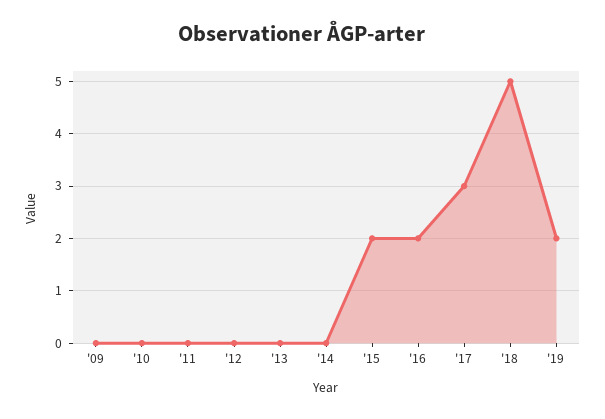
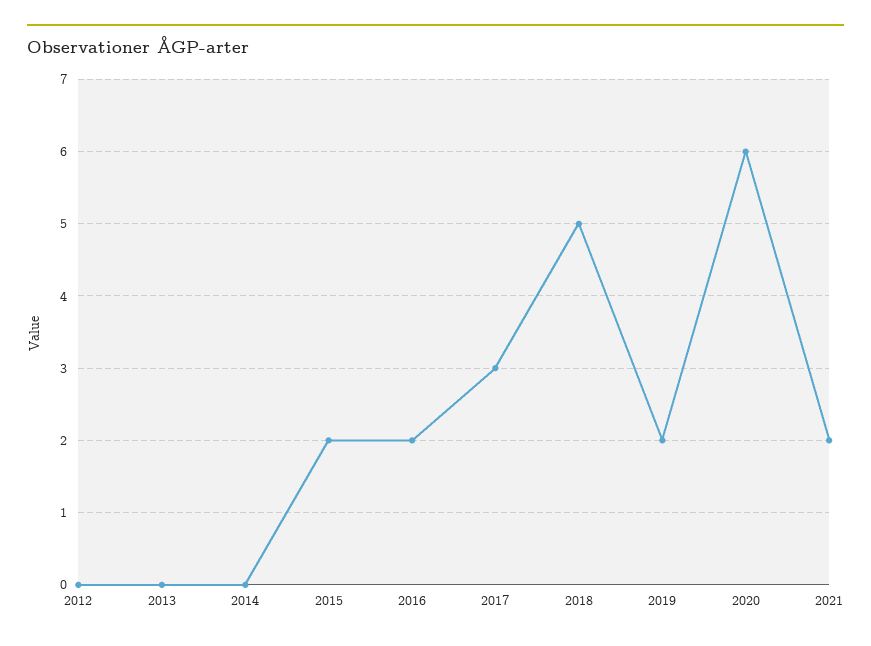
'09: 0 -> none
'10: 0 -> none
'11: 0 -> none
2020: none -> 6
2021: none -> 2

